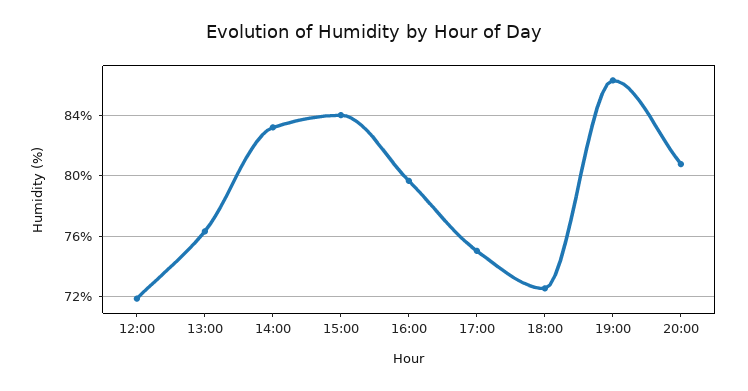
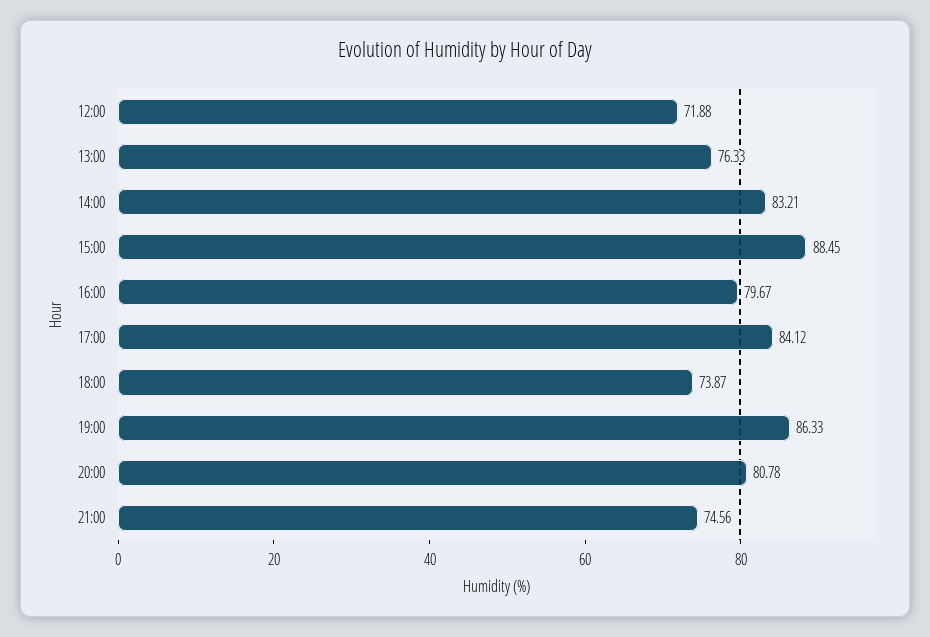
15:00: 84 -> 88.45
17:00: 75 -> 84.12
18:00: 72.5 -> 73.87
21:00: none -> 74.56

